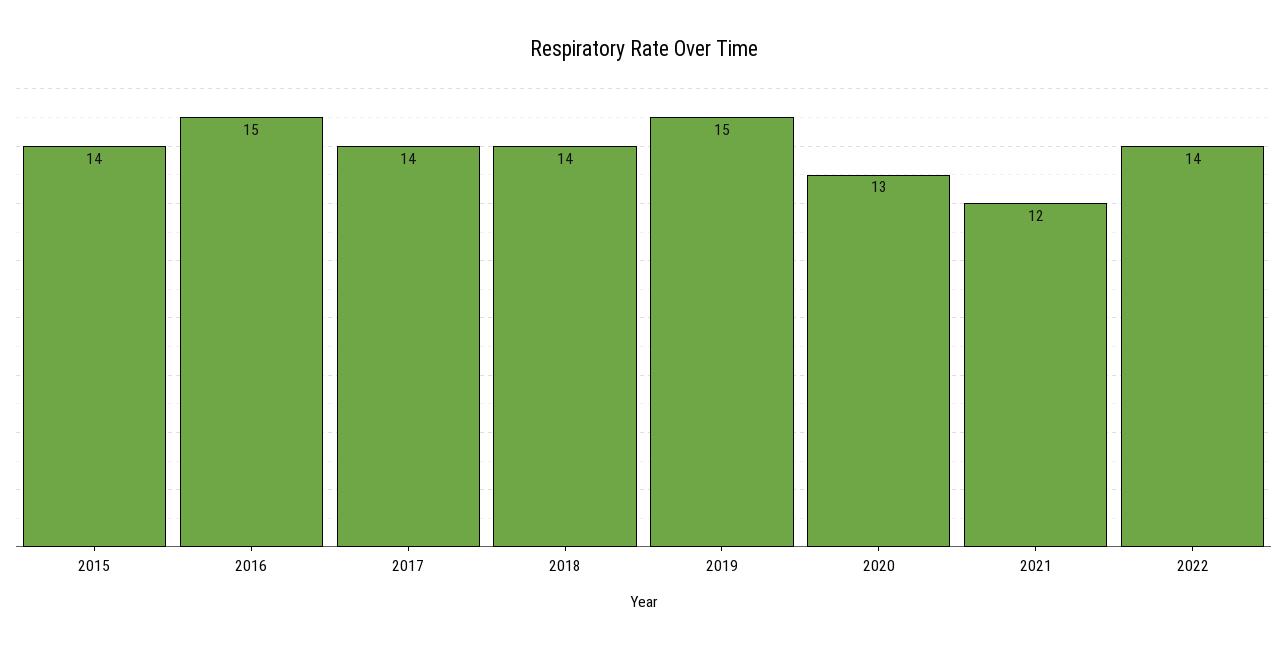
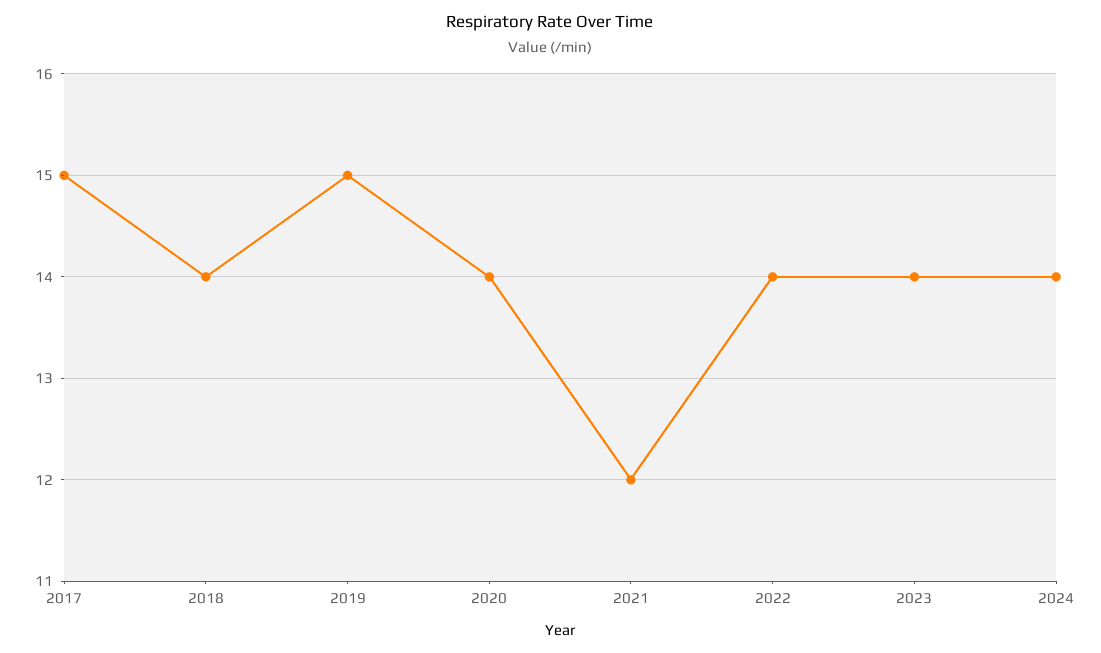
2015: 14 -> none
2016: 15 -> none
2017: 14 -> 15
2020: 13 -> 14
2023: none -> 14
2024: none -> 14

